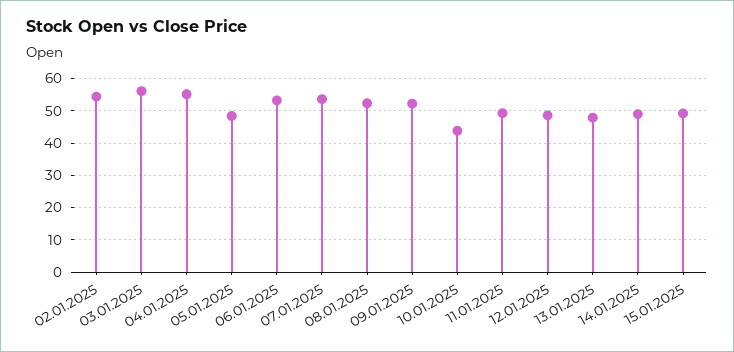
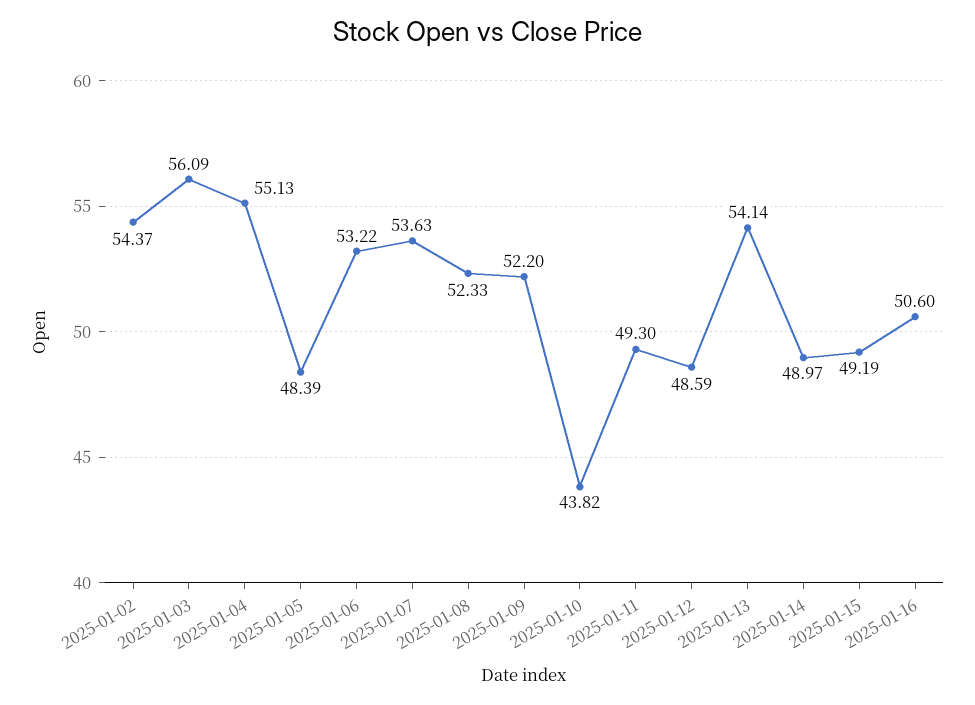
13.01.2025: 48 -> 54.14
2025-01-16: none -> 50.6

